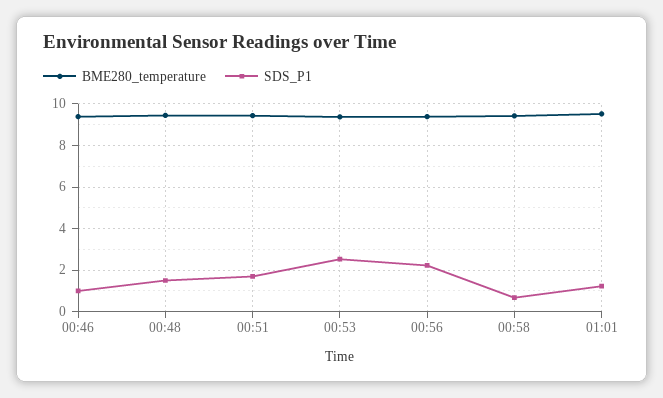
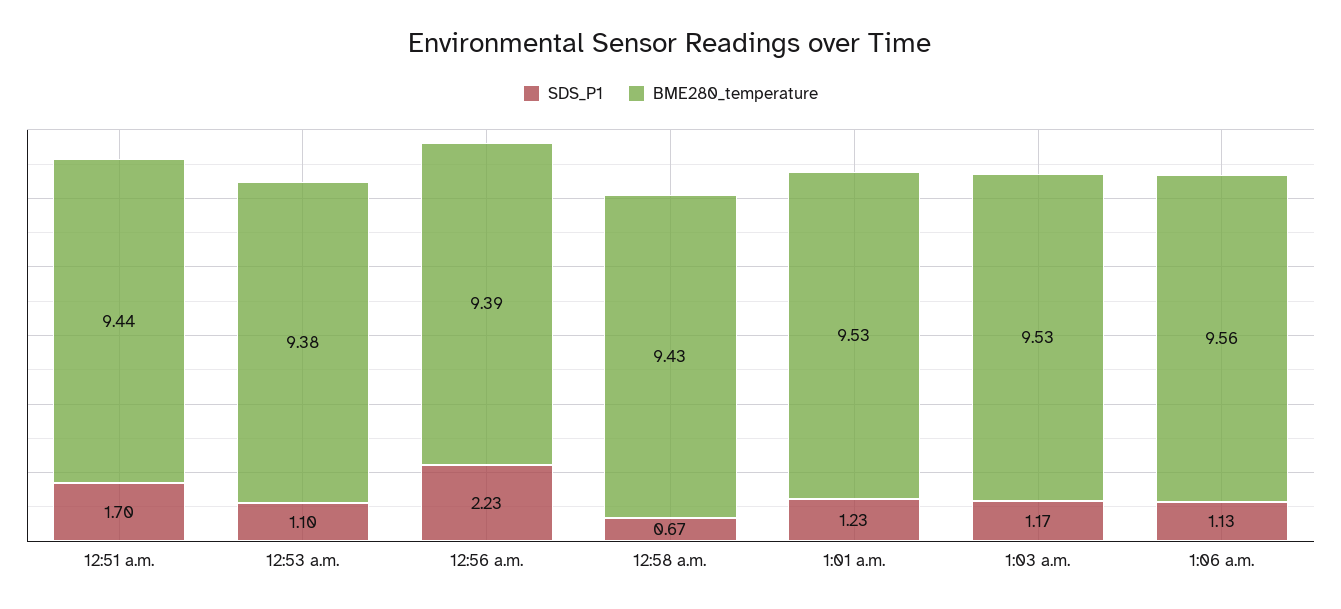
BME280_temperature, 00:46: 9.5 -> none
SDS_P1, 00:46: 1 -> none
BME280_temperature, 00:48: 9.5 -> none
SDS_P1, 00:48: 1.5 -> none
SDS_P1, 00:53: 2.5 -> 1.1
SDS_P1, 1:03 a.m.: none -> 1.17
BME280_temperature, 1:03 a.m.: none -> 9.53
SDS_P1, 1:06 a.m.: none -> 1.13
BME280_temperature, 1:06 a.m.: none -> 9.56

